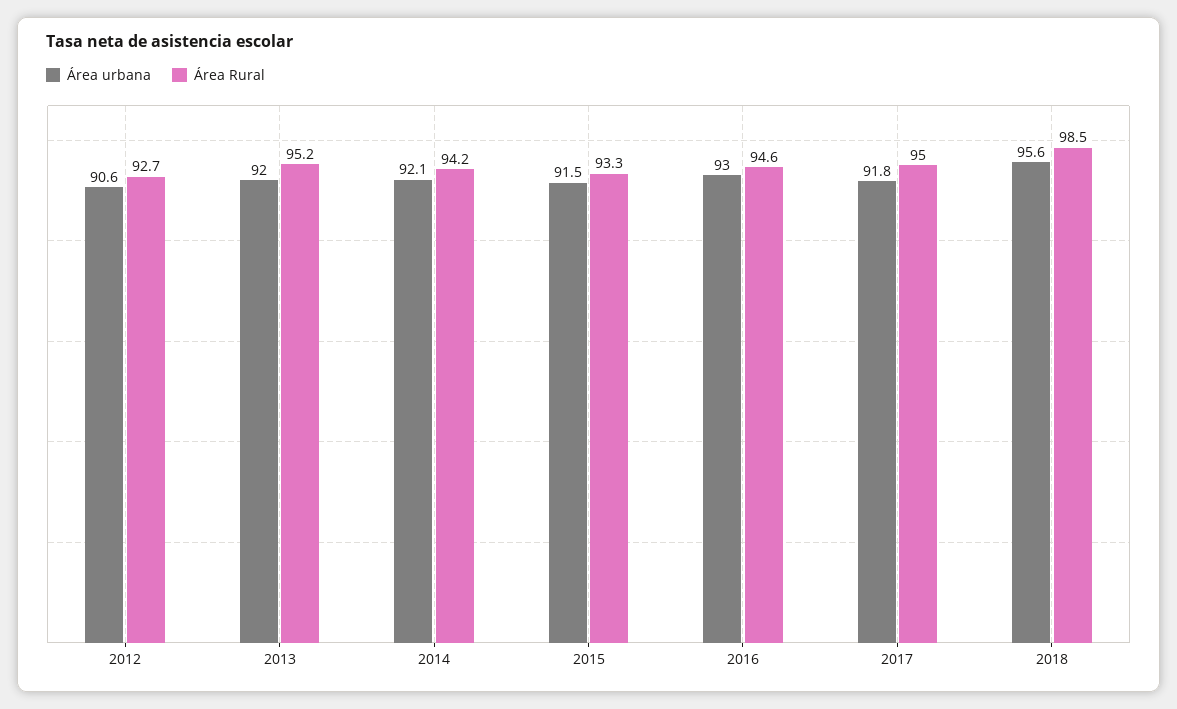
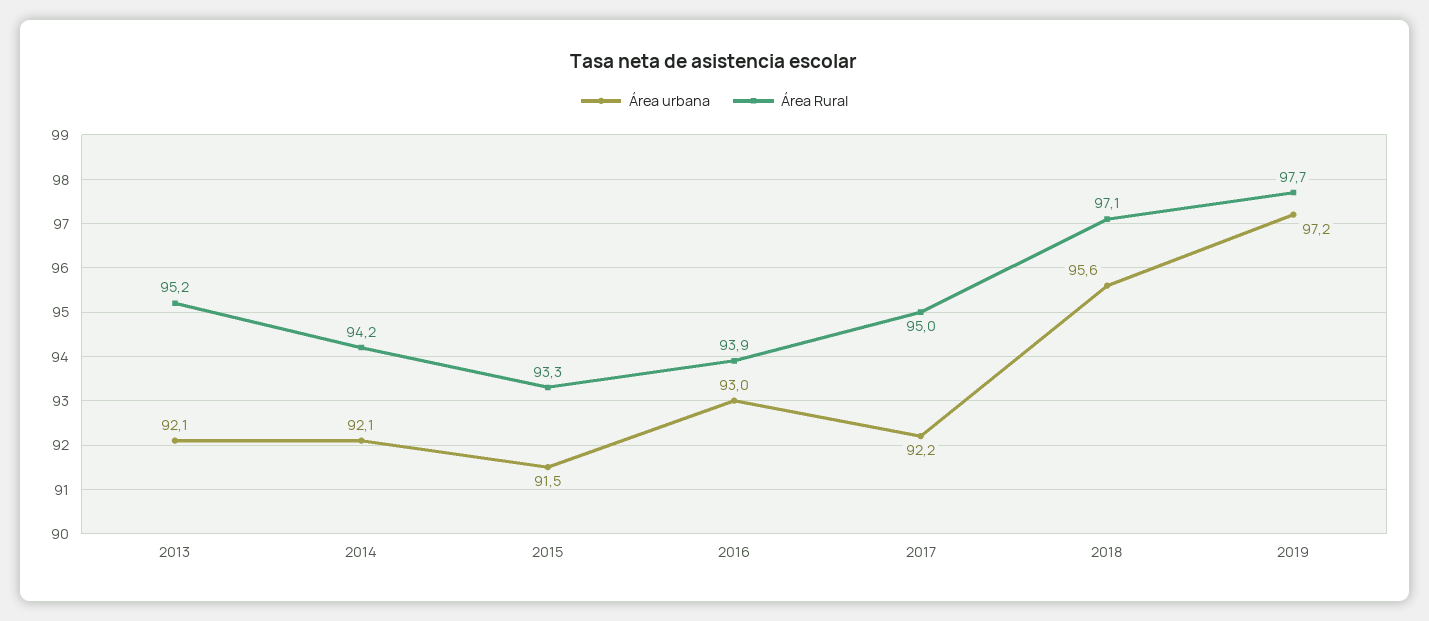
Área urbana, 2012: 90.6 -> none
Área Rural, 2012: 92.7 -> none
Área urbana, 2013: 92 -> 92.1
Área Rural, 2016: 94.6 -> 93.9
Área urbana, 2017: 91.8 -> 92.2
Área Rural, 2018: 98.5 -> 97.1
Área urbana, 2019: none -> 97.2
Área Rural, 2019: none -> 97.7

